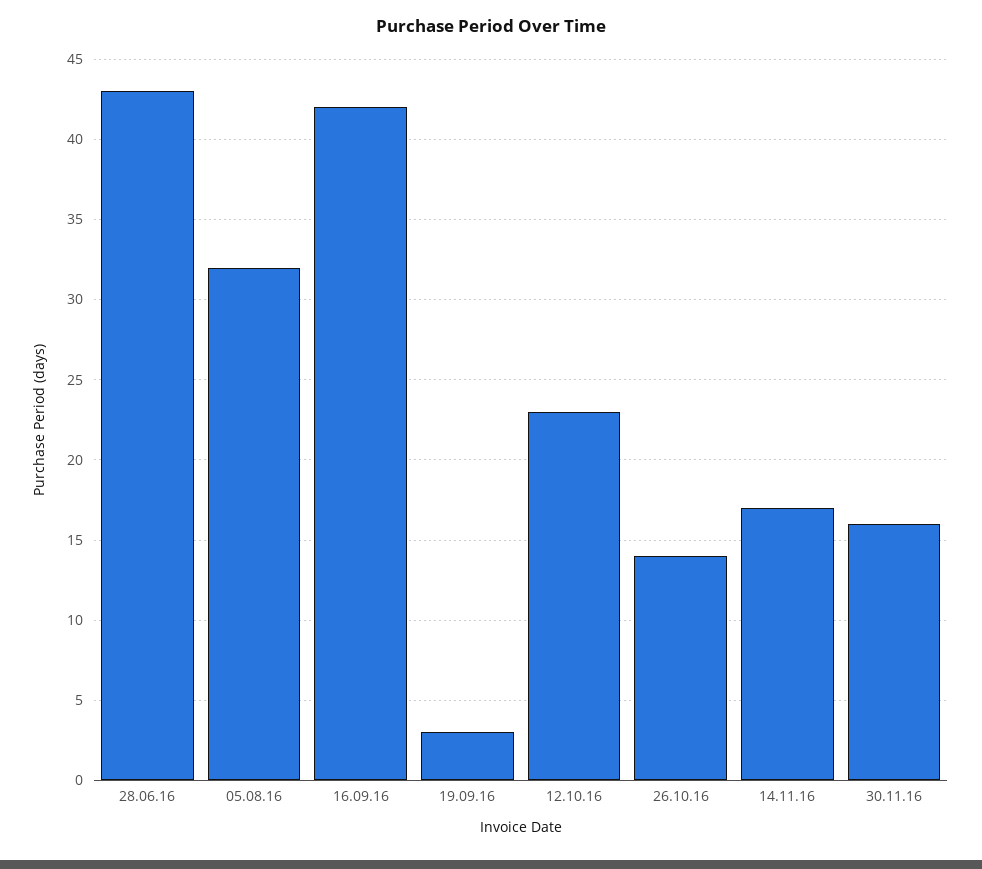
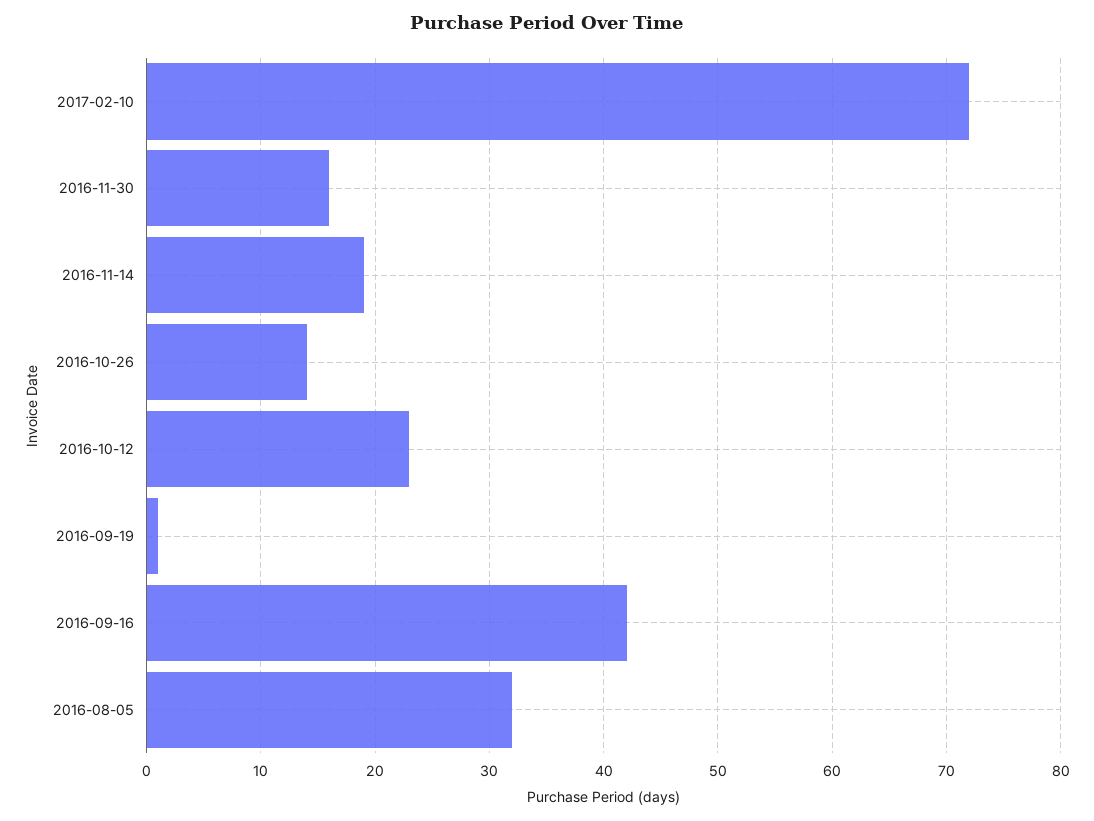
28.06.16: 43 -> none
19.09.16: 3 -> 1
14.11.16: 17 -> 19
2017-02-10: none -> 72

